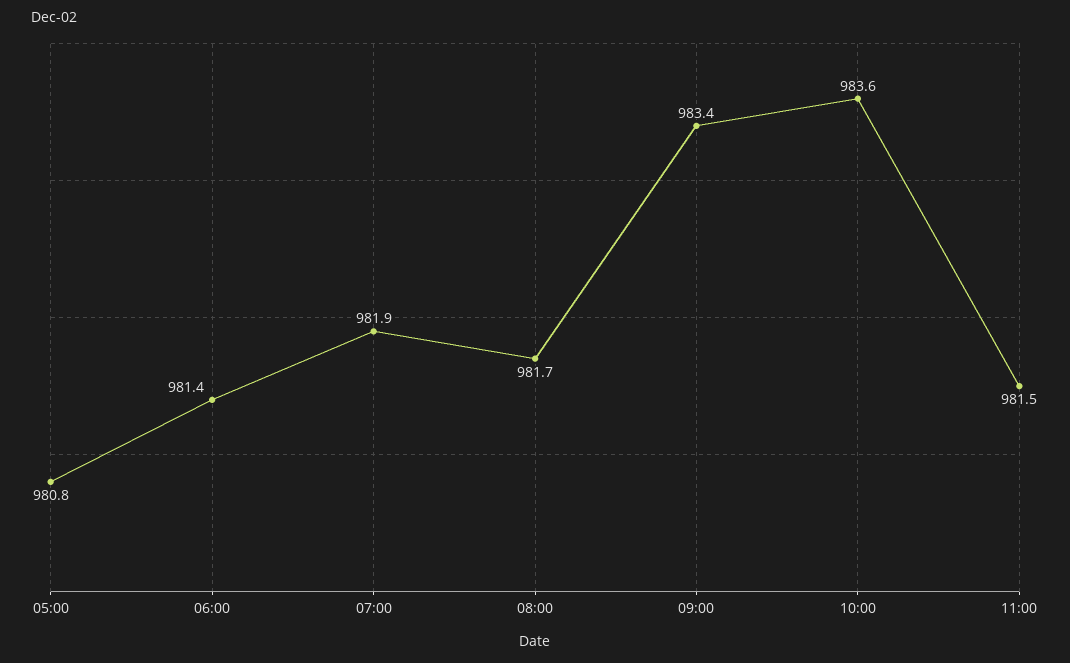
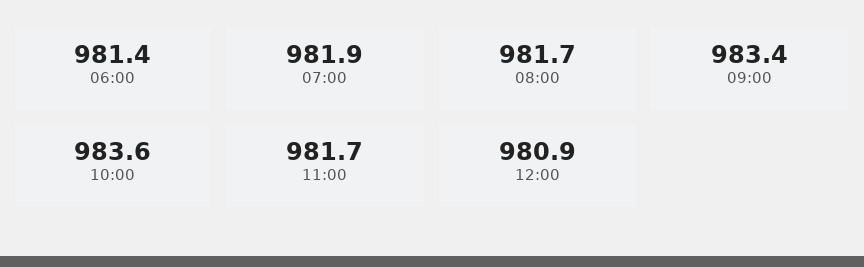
05:00: 980.8 -> none
11:00: 981.5 -> 981.7
12:00: none -> 980.9

